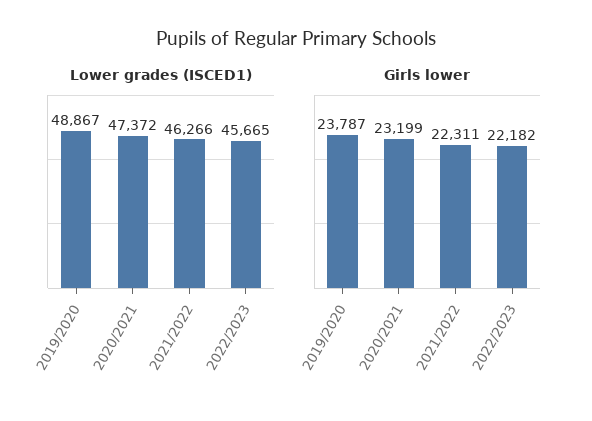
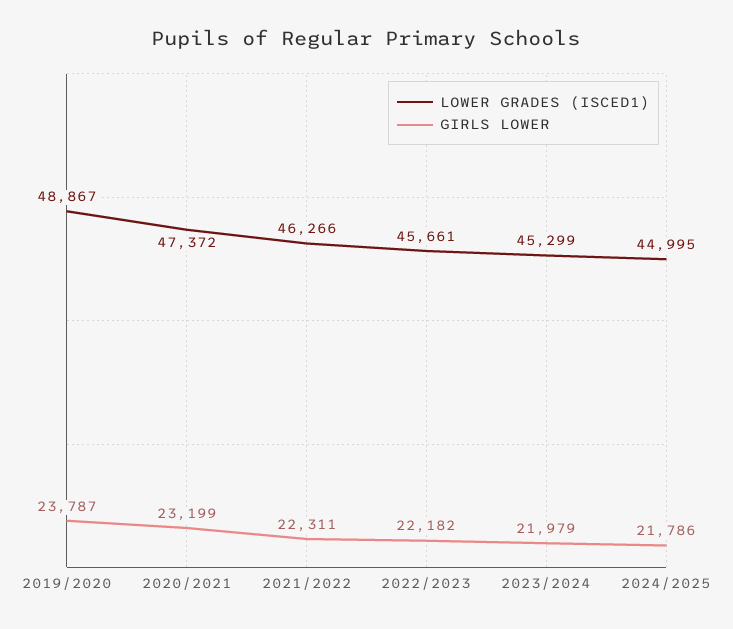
Lower grades (ISCED1), 2022/2023: 45665 -> 45661
Lower grades (ISCED1), 2023/2024: none -> 45299
Girls lower, 2023/2024: none -> 21979
Lower grades (ISCED1), 2024/2025: none -> 44995
Girls lower, 2024/2025: none -> 21786

